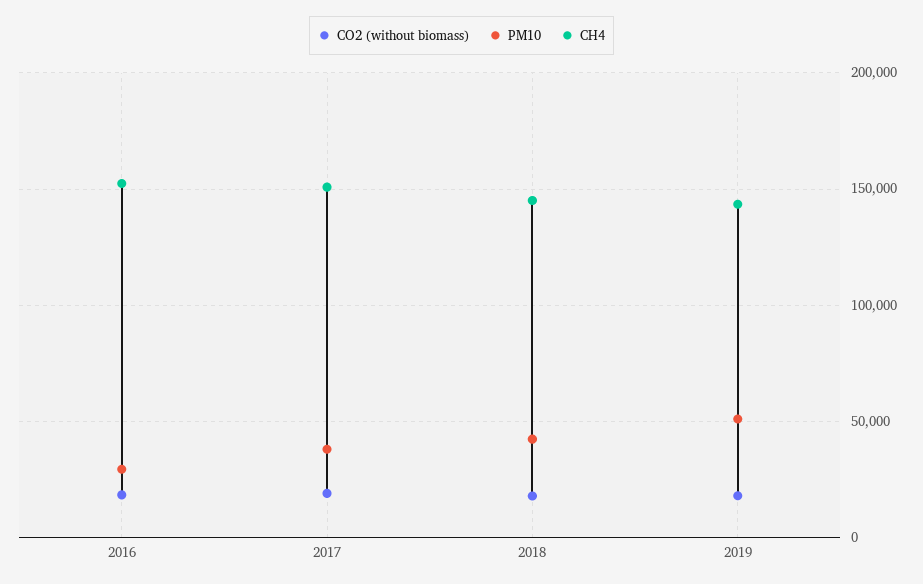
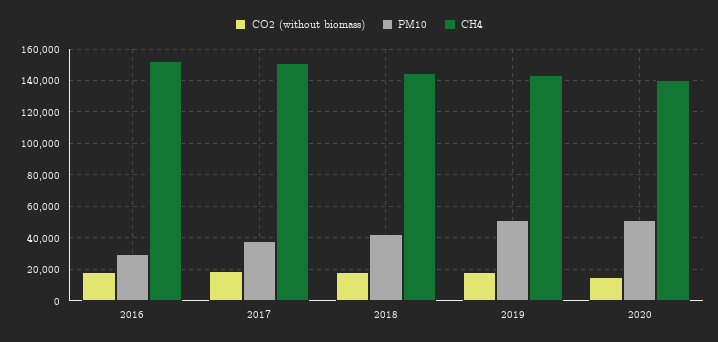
CO2 (without biomass), 2020: none -> 15000
PM10, 2020: none -> 50000
CH4, 2020: none -> 140000

